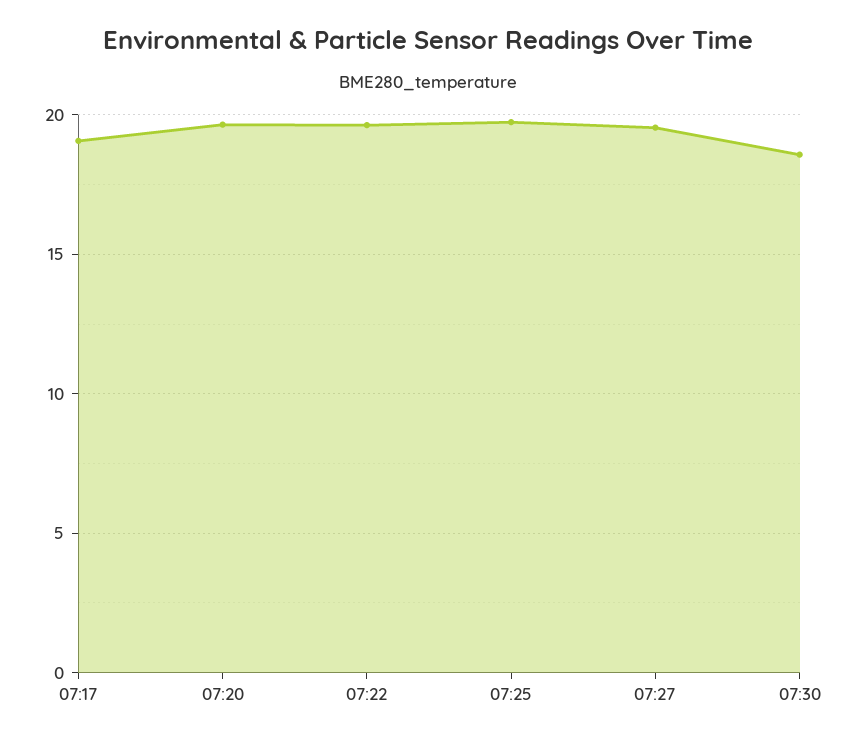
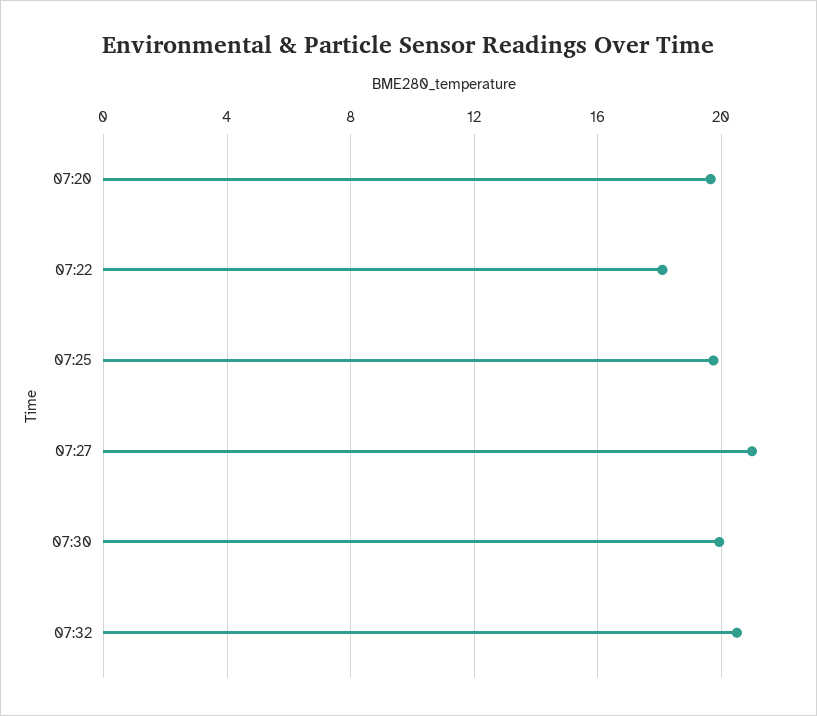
07:17: 19 -> none
07:22: 19.5 -> 18
07:27: 19.5 -> 21
07:30: 18.5 -> 20
07:32: none -> 20.5

